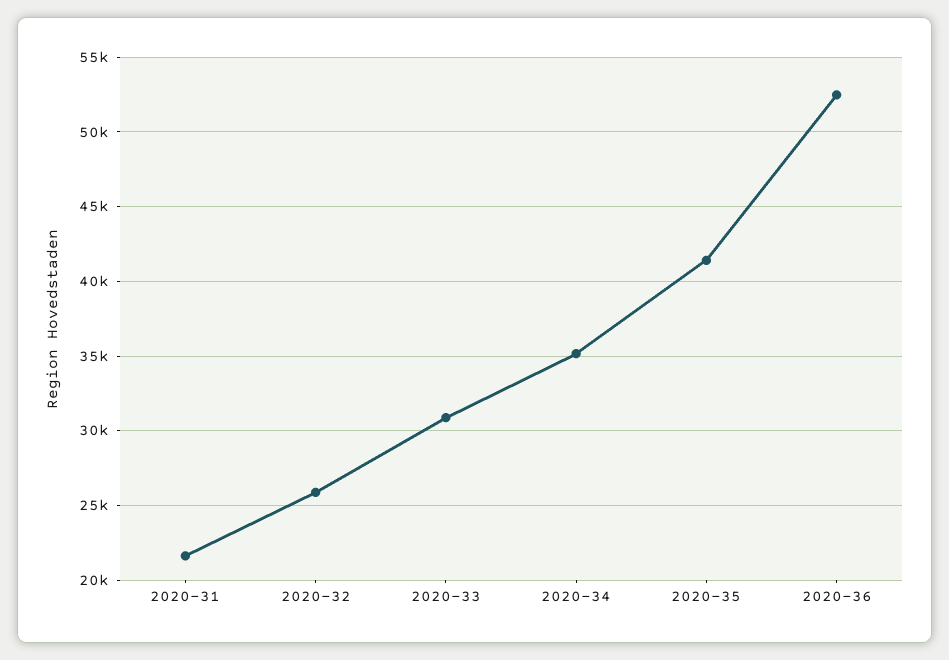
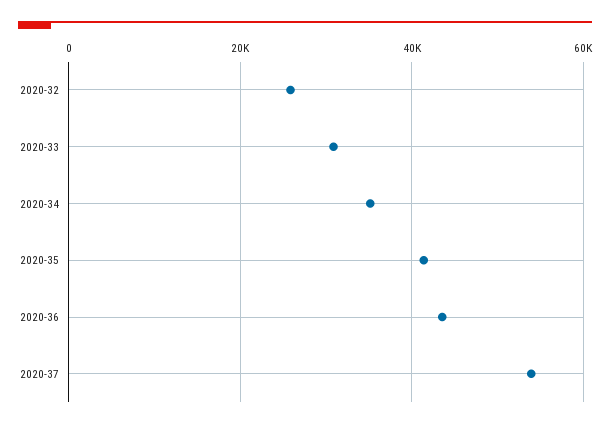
2020-31: 21500 -> none
2020-36: 52500 -> 44000
2020-37: none -> 54000

